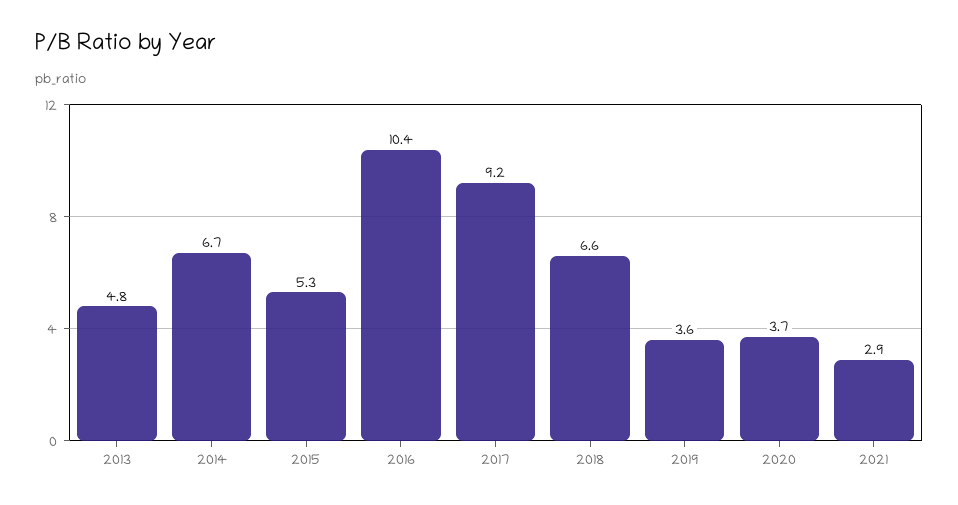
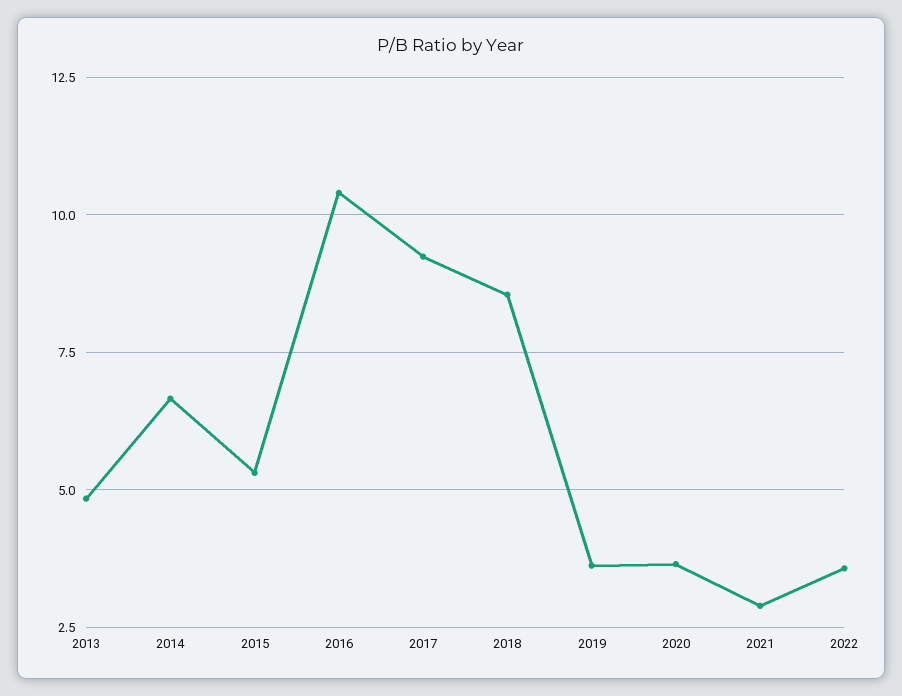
2018: 6.6 -> 8.5
2022: none -> 3.5

